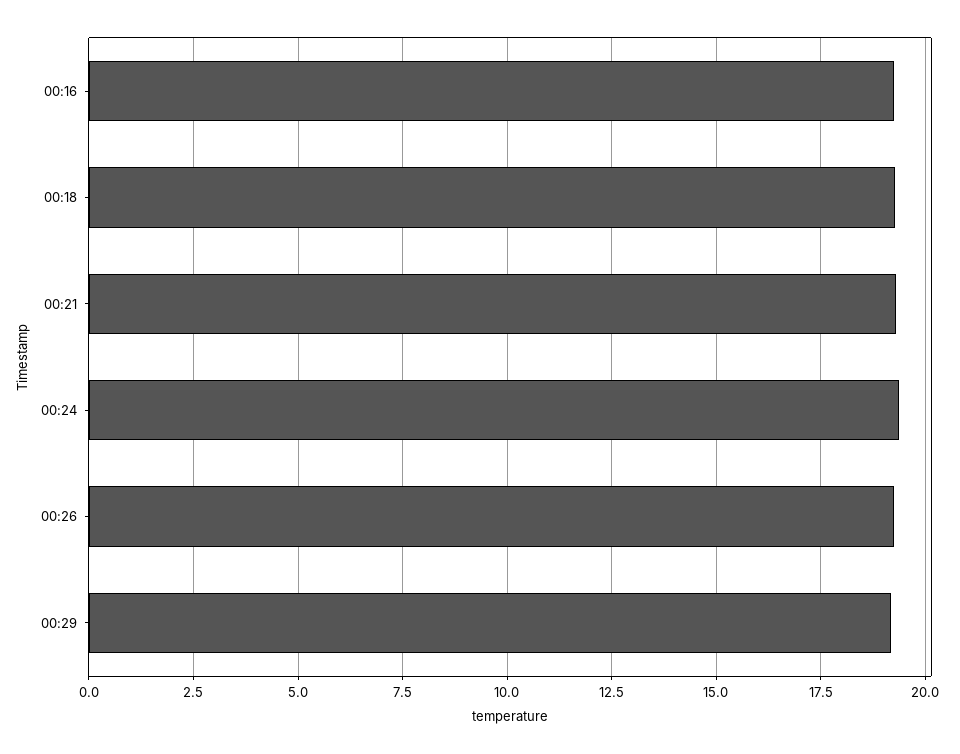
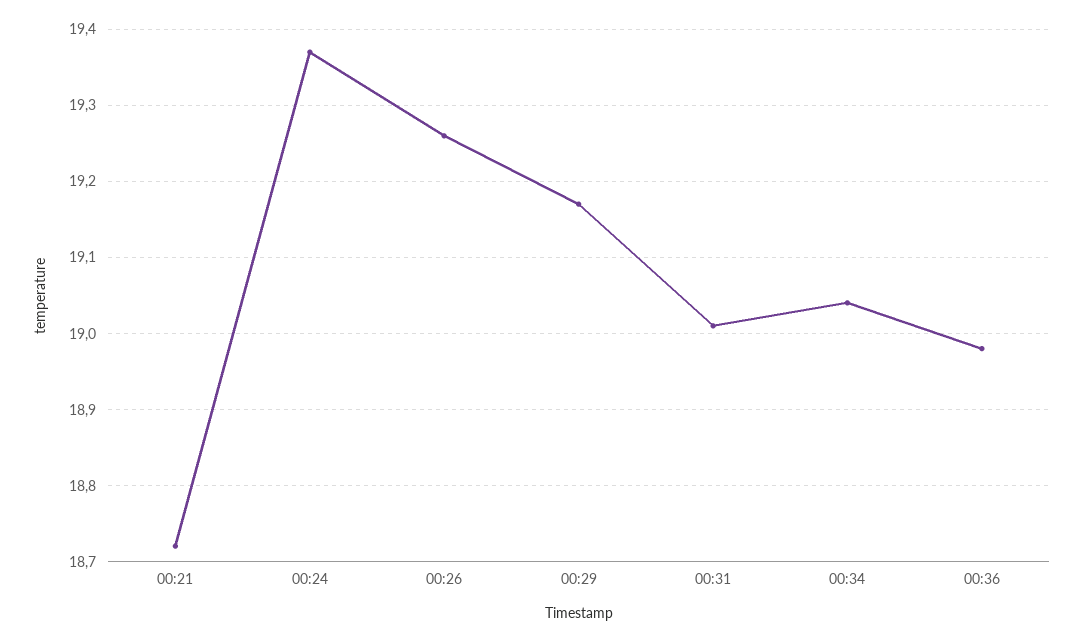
00:16: 19.25 -> none
00:18: 19.25 -> none
00:21: 19.25 -> 18.72
00:31: none -> 19.01
00:34: none -> 19.04
00:36: none -> 18.98

